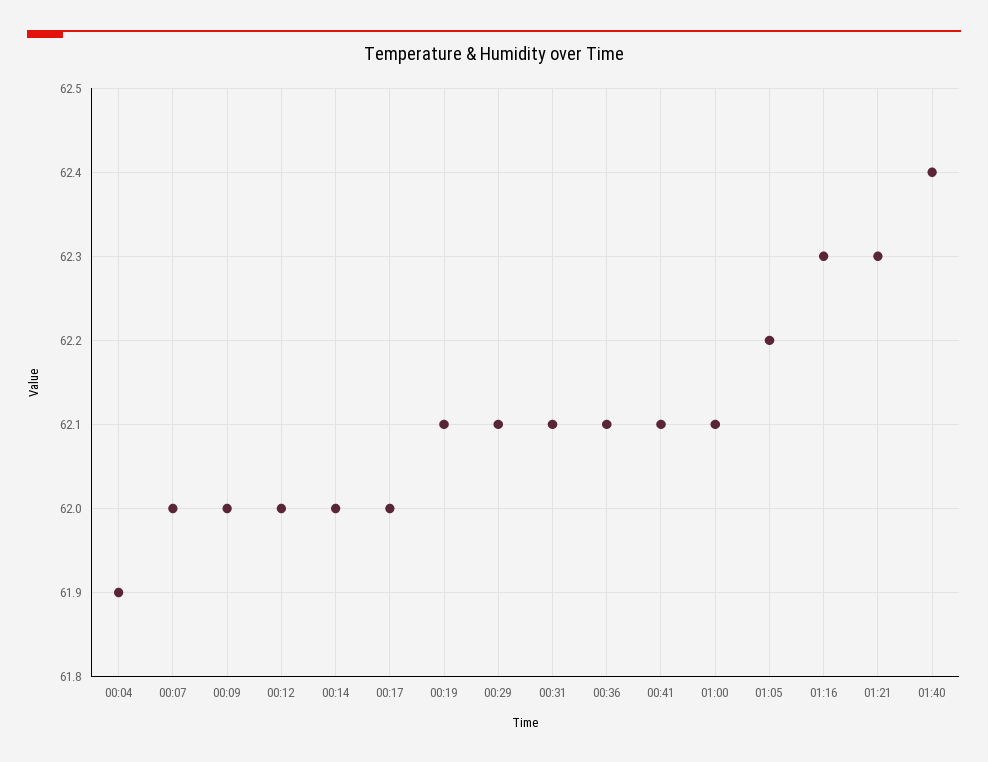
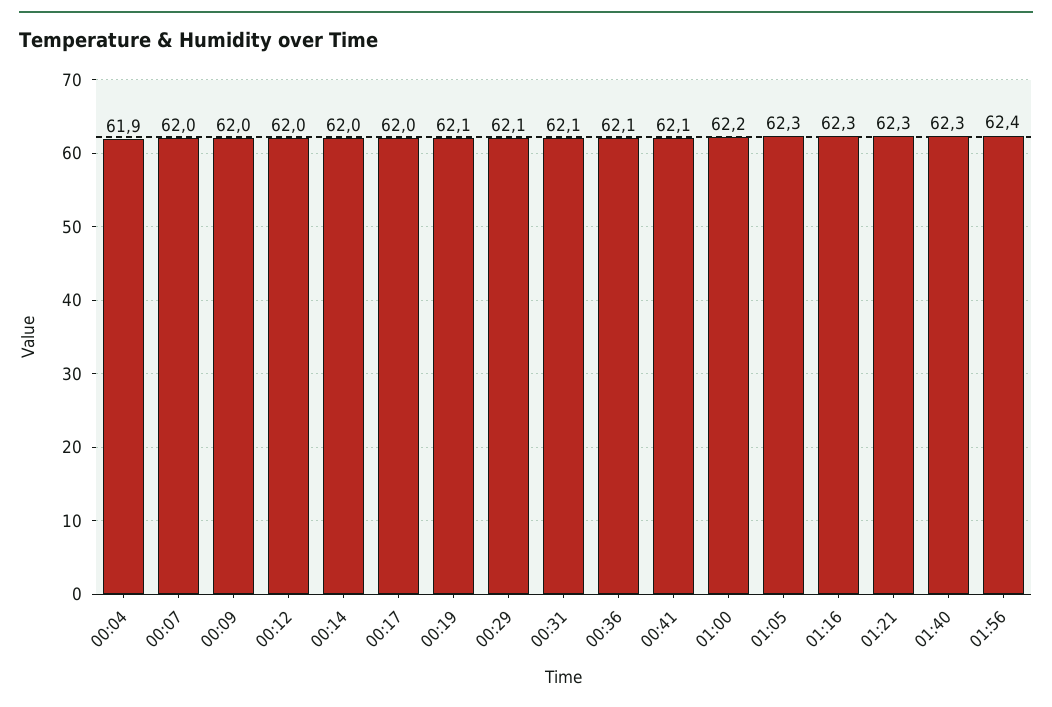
01:00: 62.1 -> 62.2
01:05: 62.2 -> 62.3
01:40: 62.4 -> 62.3
01:56: none -> 62.4

